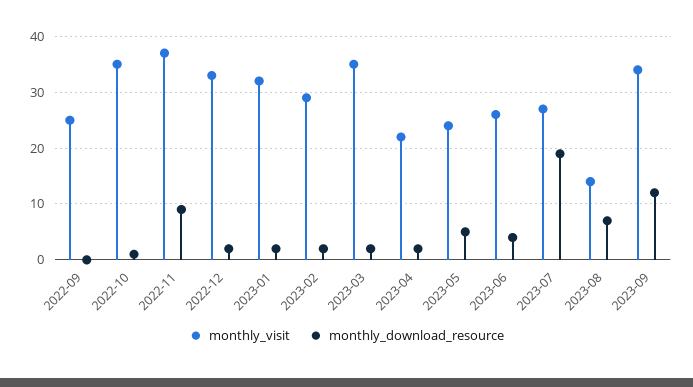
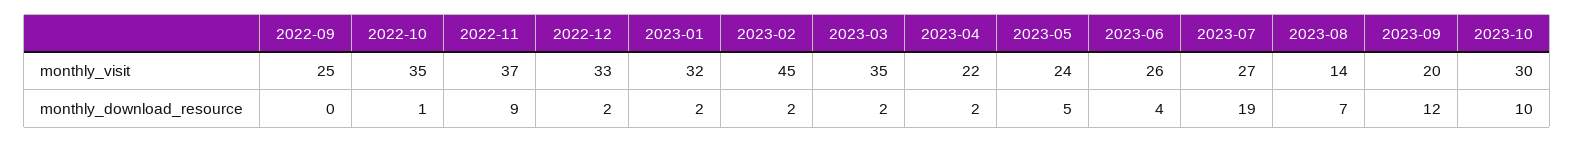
monthly_visit, 2023-02: 30 -> 45
monthly_visit, 2023-09: 35 -> 20
monthly_visit, 2023-10: none -> 30
monthly_download_resource, 2023-10: none -> 10

